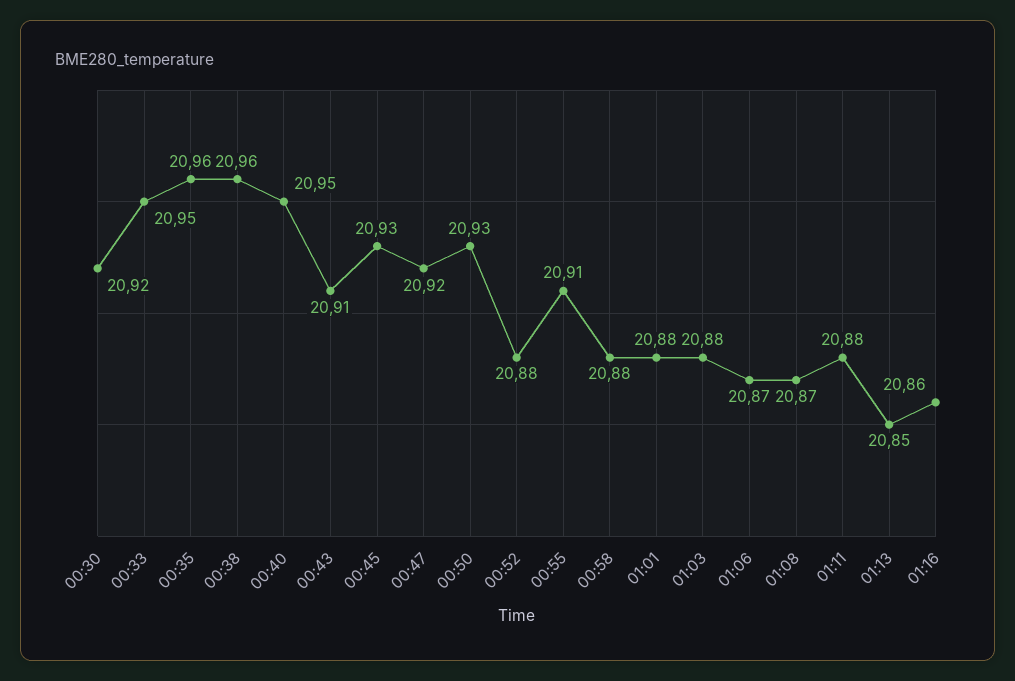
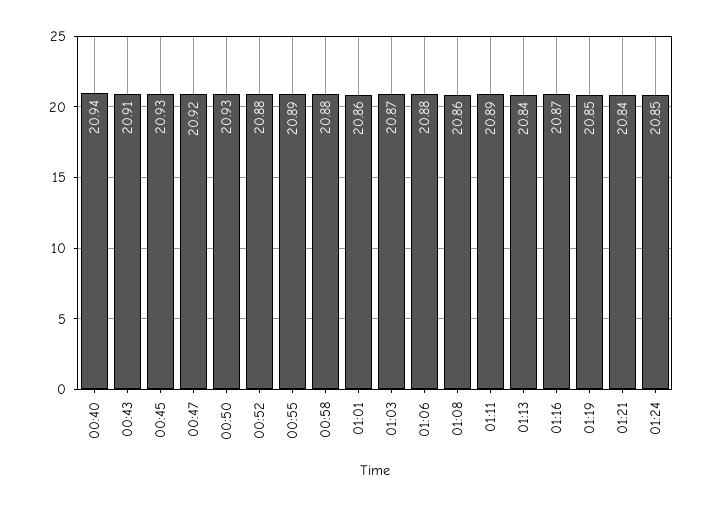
00:30: 20.92 -> none
00:33: 20.95 -> none
00:35: 20.96 -> none
00:38: 20.96 -> none
00:40: 20.95 -> 20.94
00:55: 20.91 -> 20.89
01:01: 20.88 -> 20.86
01:03: 20.88 -> 20.87
01:06: 20.87 -> 20.88
01:08: 20.87 -> 20.86
01:11: 20.88 -> 20.89
01:13: 20.85 -> 20.84
01:16: 20.86 -> 20.87
01:19: none -> 20.85
01:21: none -> 20.84
01:24: none -> 20.85

